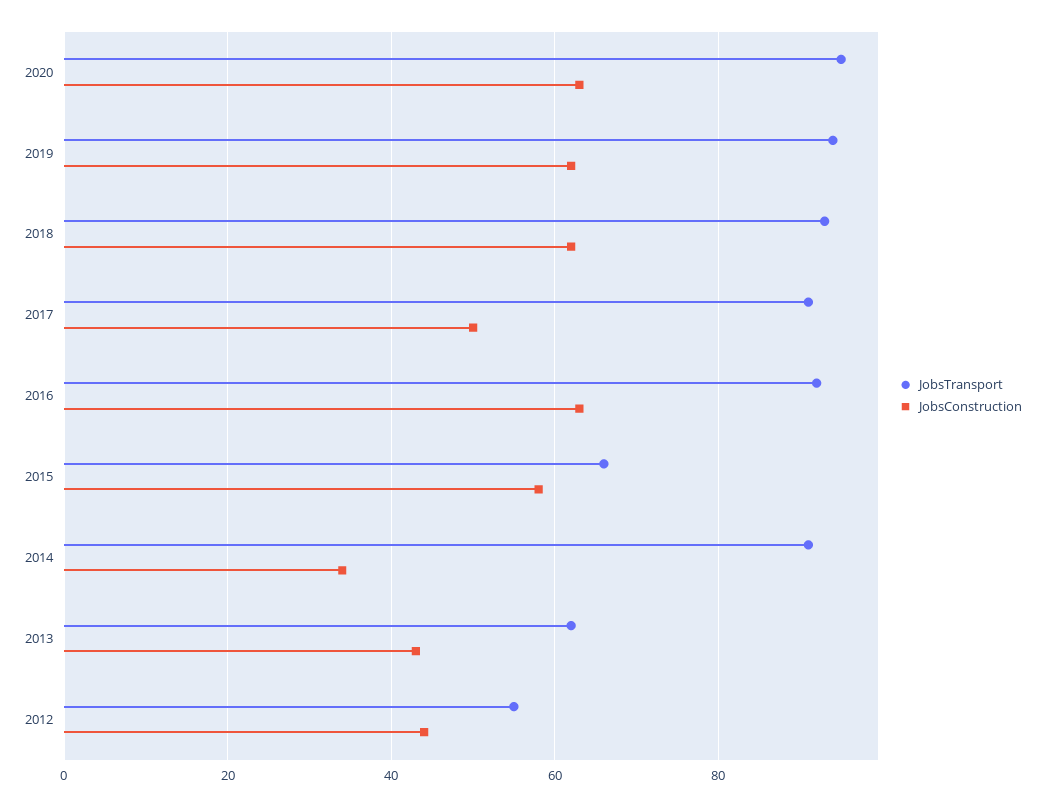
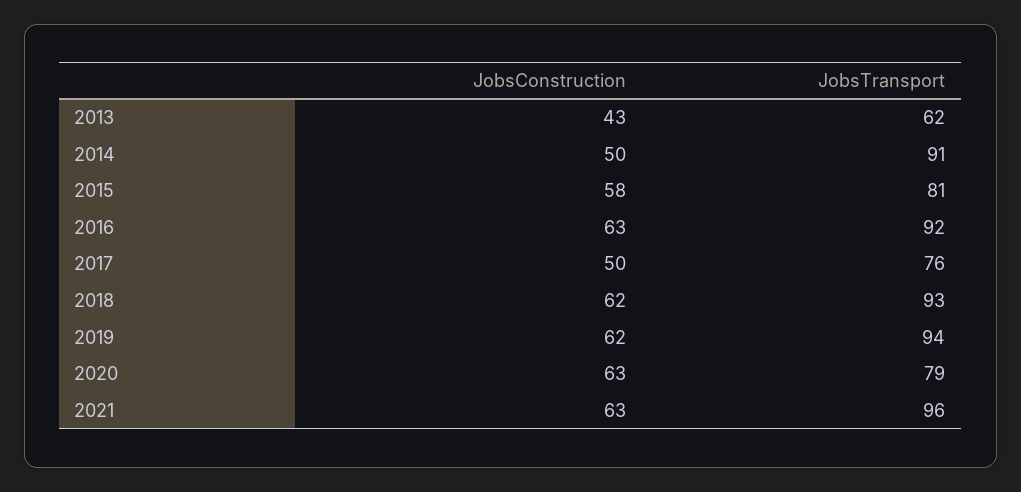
JobsTransport, 2020: 95 -> 79
JobsTransport, 2017: 90 -> 76
JobsTransport, 2015: 65 -> 81
JobsConstruction, 2014: 35 -> 50
JobsTransport, 2012: 55 -> none
JobsConstruction, 2012: 45 -> none
JobsConstruction, 2021: none -> 63
JobsTransport, 2021: none -> 96

